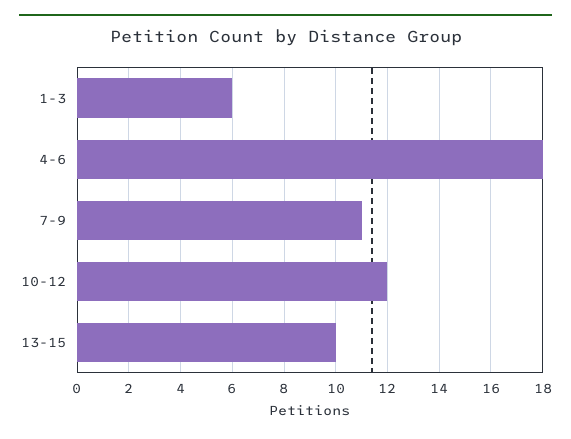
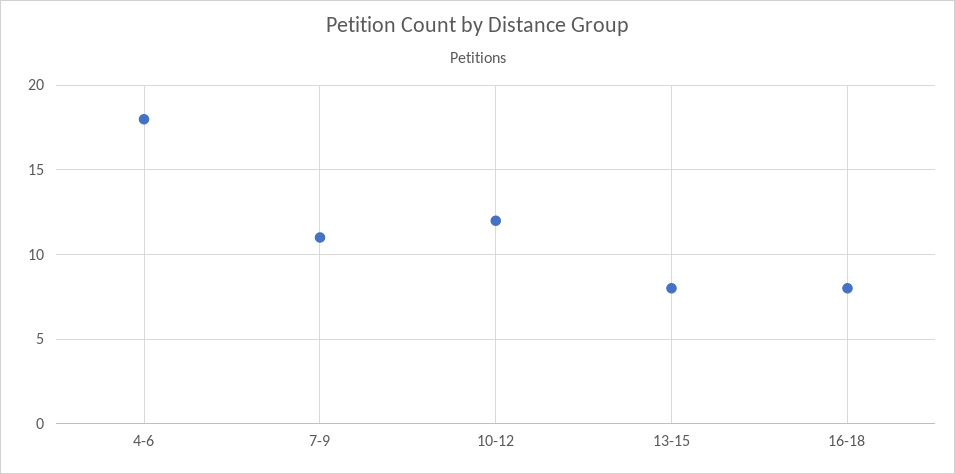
1-3: 6 -> none
13-15: 10 -> 8
16-18: none -> 8

